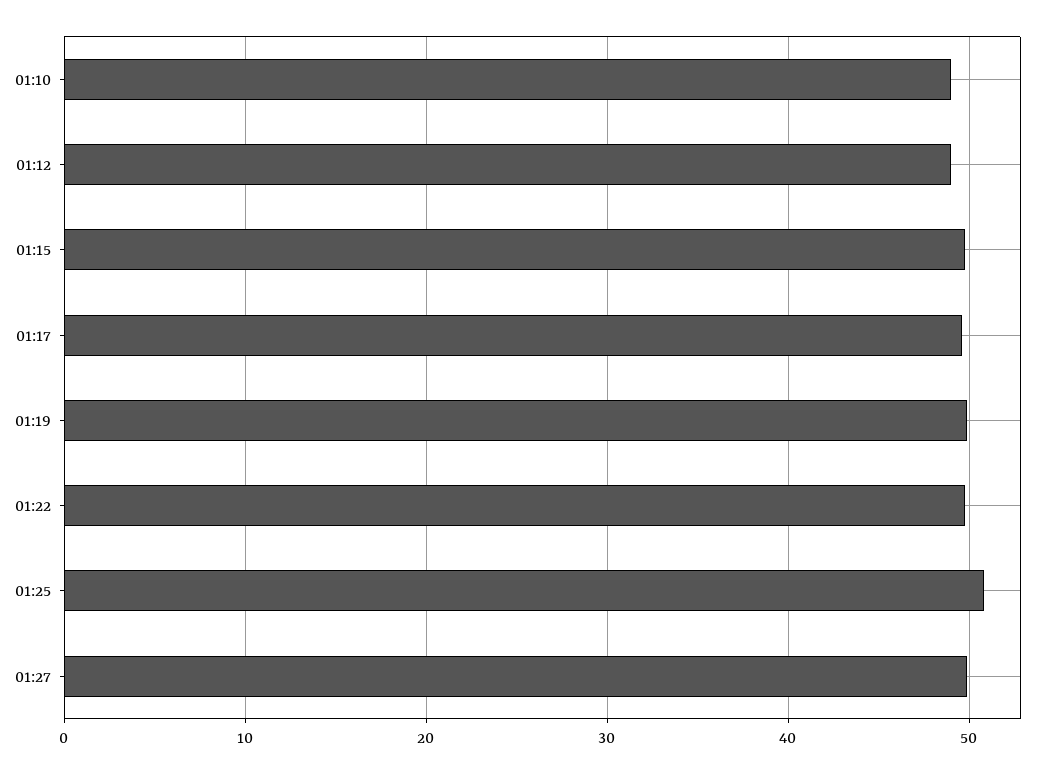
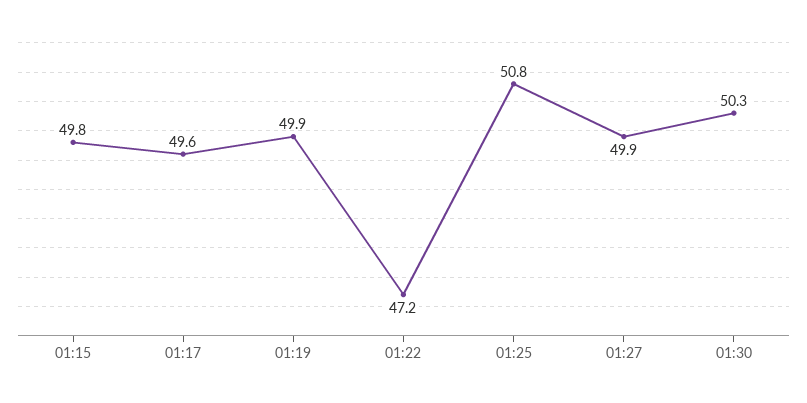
01:10: 49 -> none
01:12: 49 -> none
01:22: 50 -> 47.2
01:30: none -> 50.3

